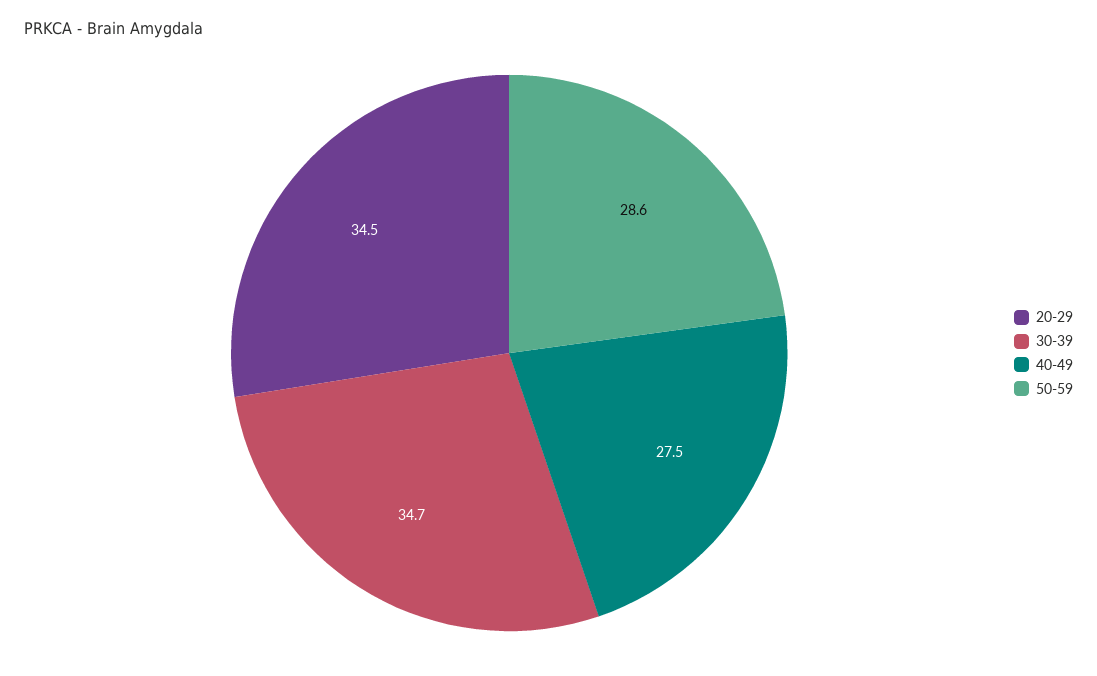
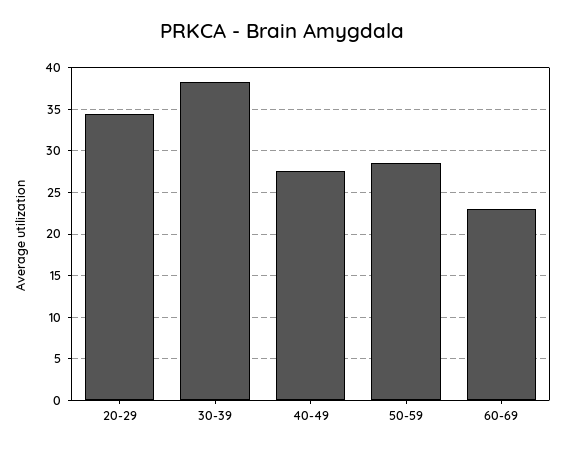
30-39: 34.7 -> 38
60-69: none -> 23

